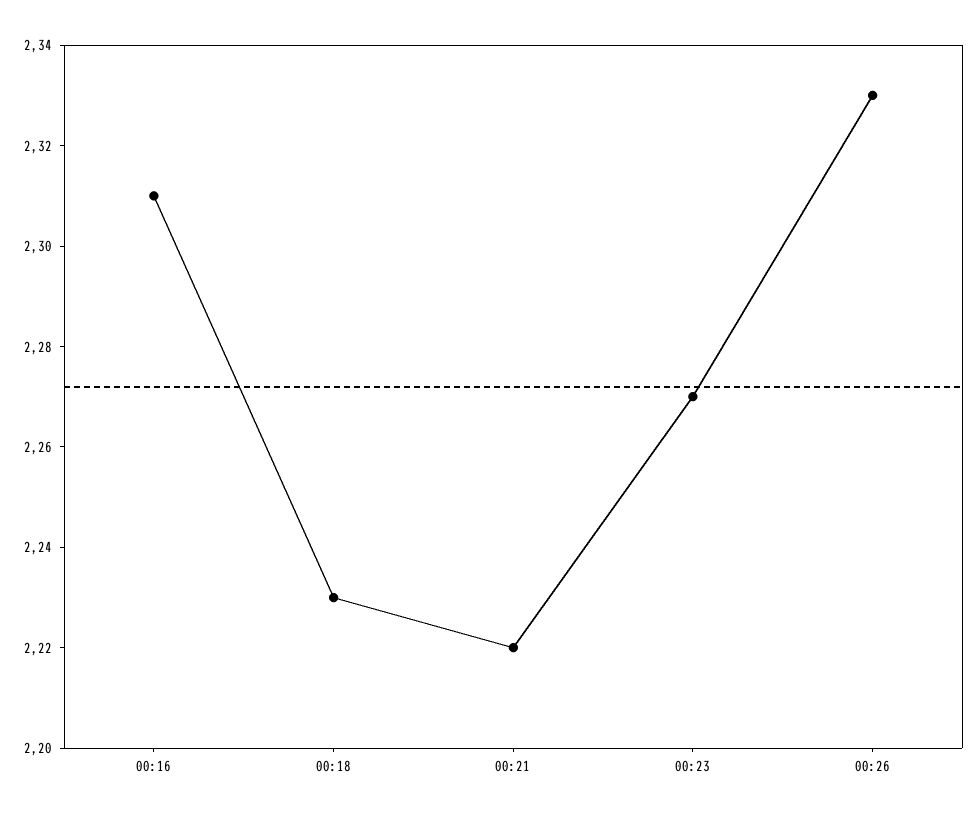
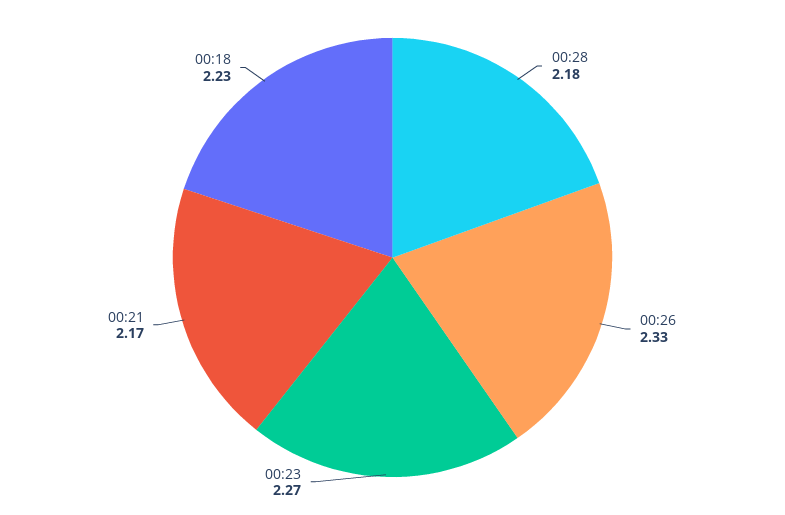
00:16: 2.31 -> none
00:21: 2.22 -> 2.17
00:28: none -> 2.18

